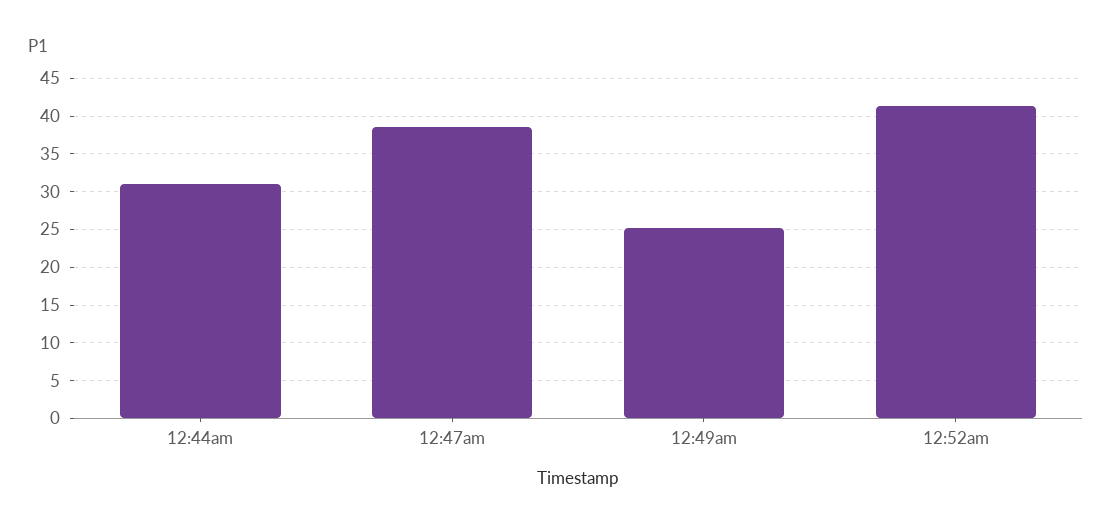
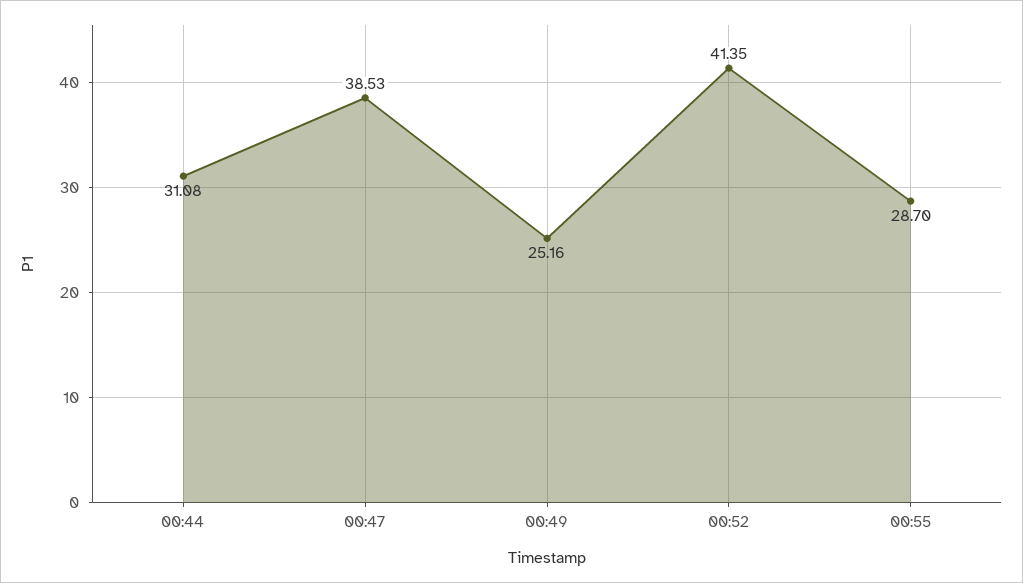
00:55: none -> 28.7

